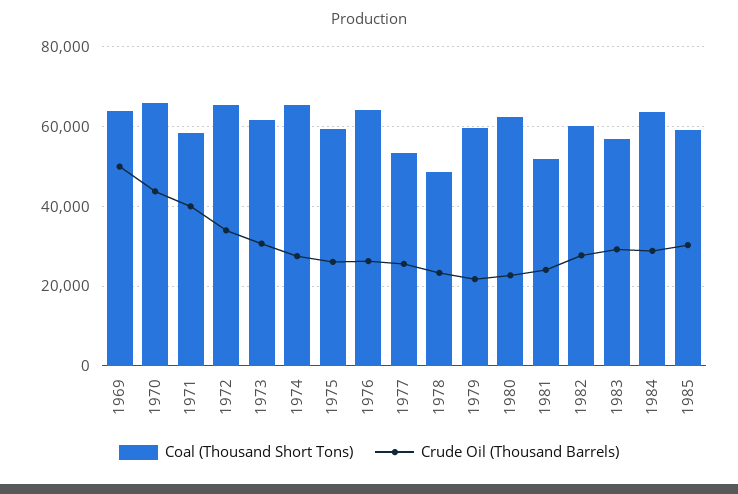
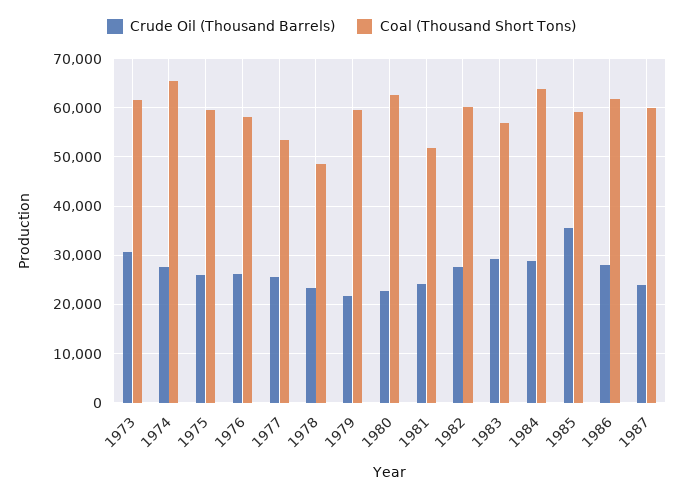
Coal (Thousand Short Tons), 1969: 64000 -> none
Crude Oil (Thousand Barrels), 1969: 50000 -> none
Coal (Thousand Short Tons), 1970: 66000 -> none
Crude Oil (Thousand Barrels), 1970: 44000 -> none
Coal (Thousand Short Tons), 1971: 58000 -> none
Crude Oil (Thousand Barrels), 1971: 40000 -> none
Coal (Thousand Short Tons), 1972: 66000 -> none
Crude Oil (Thousand Barrels), 1972: 34000 -> none
Coal (Thousand Short Tons), 1976: 64000 -> 58000
Crude Oil (Thousand Barrels), 1985: 30000 -> 36000
Crude Oil (Thousand Barrels), 1986: none -> 28000
Coal (Thousand Short Tons), 1986: none -> 62000
Crude Oil (Thousand Barrels), 1987: none -> 24000
Coal (Thousand Short Tons), 1987: none -> 60000

